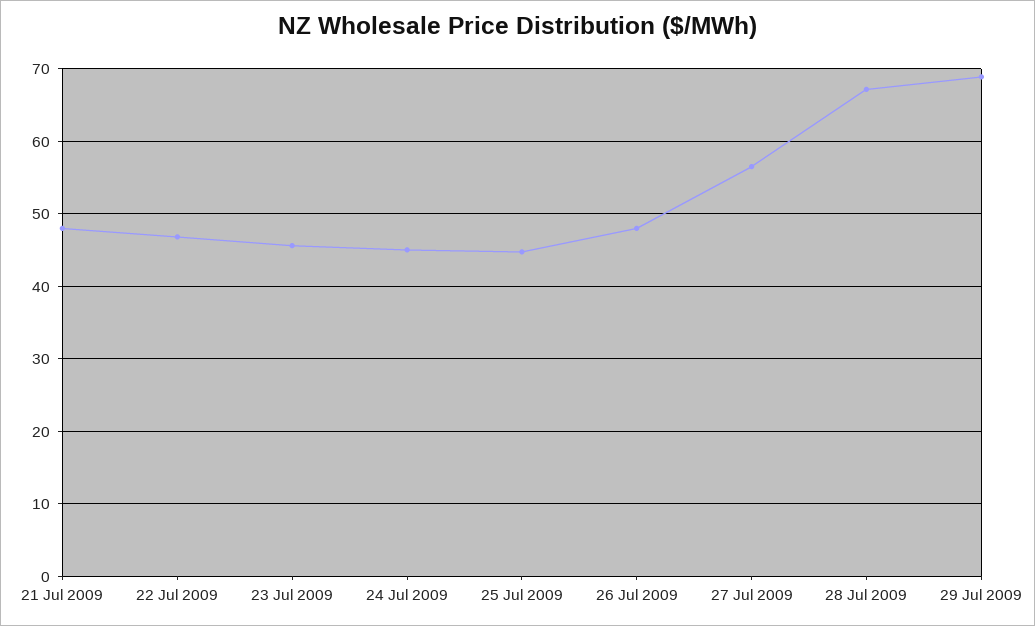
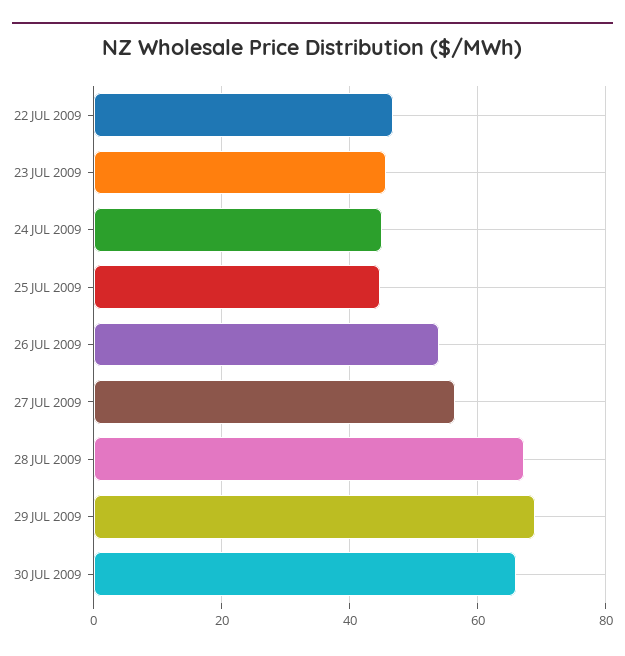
21 Jul 2009: 48 -> none
26 Jul 2009: 48 -> 54
30 JUL 2009: none -> 66

